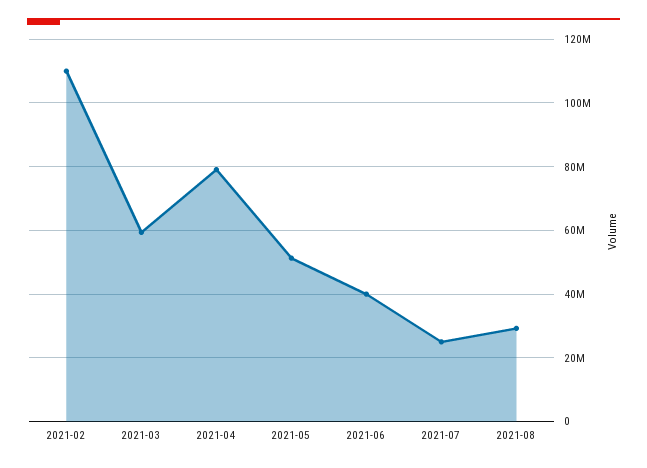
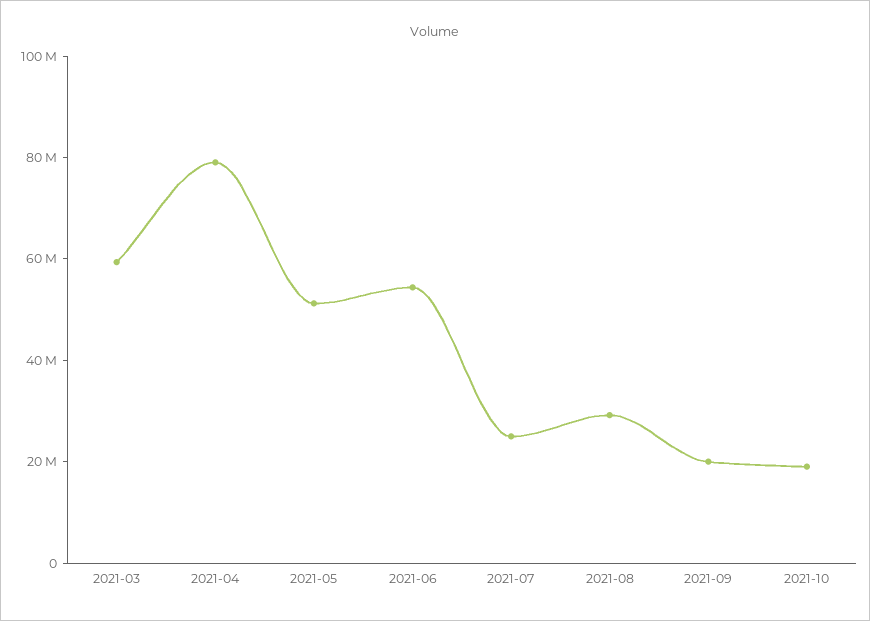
2021-02: 110000000 -> none
2021-06: 40000000 -> 55000000
2021-09: none -> 20000000
2021-10: none -> 20000000

